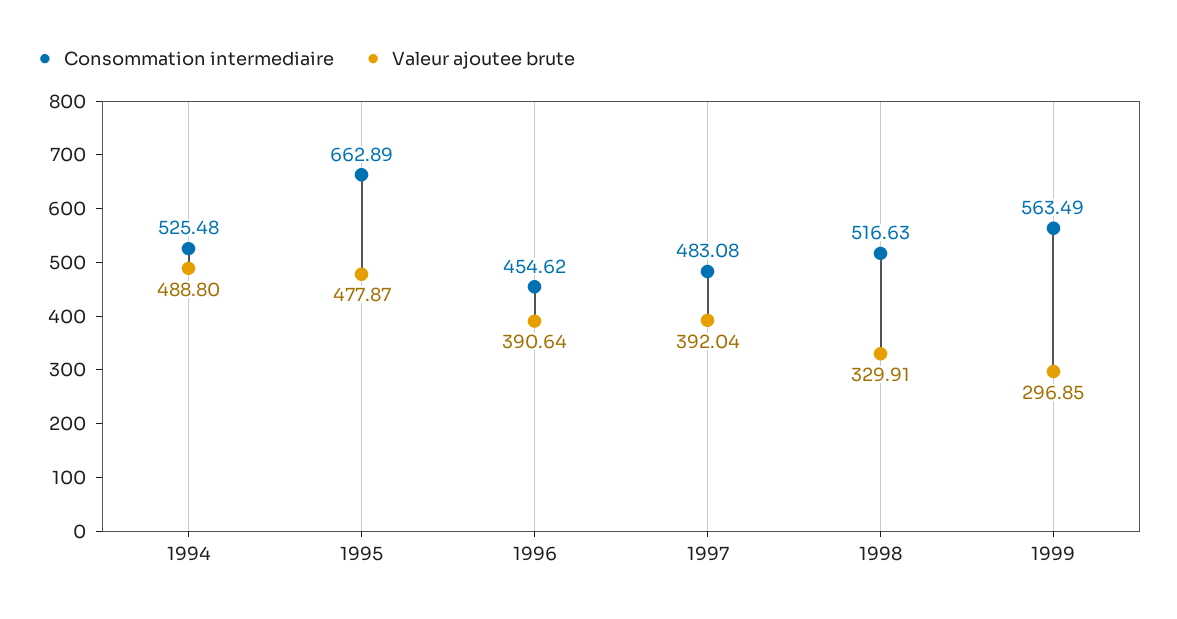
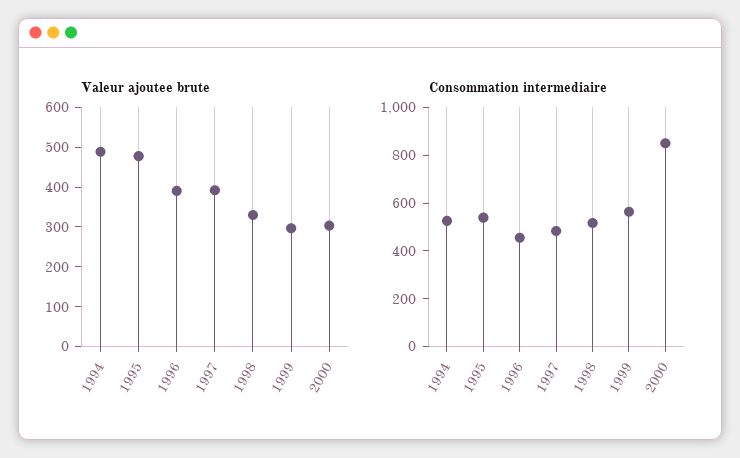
Consommation intermediaire, 1995: 662.89 -> 550
Valeur ajoutee brute, 2000: none -> 300
Consommation intermediaire, 2000: none -> 850

